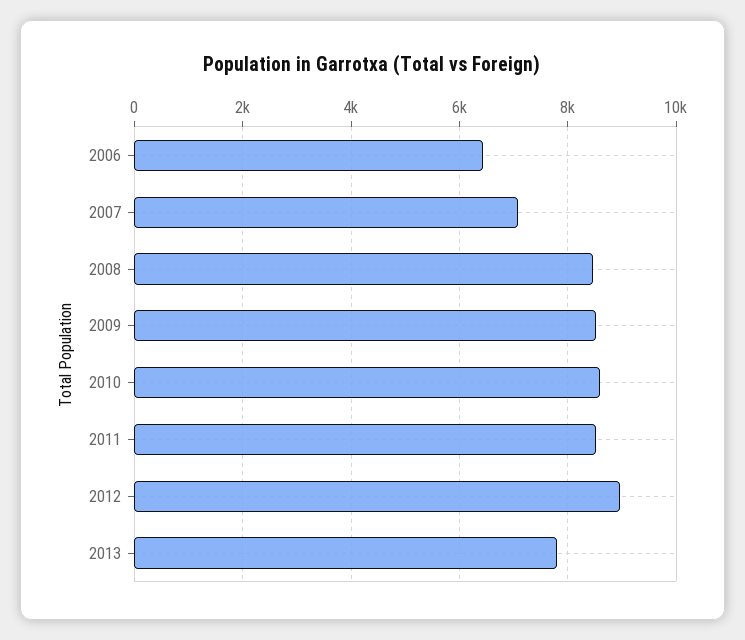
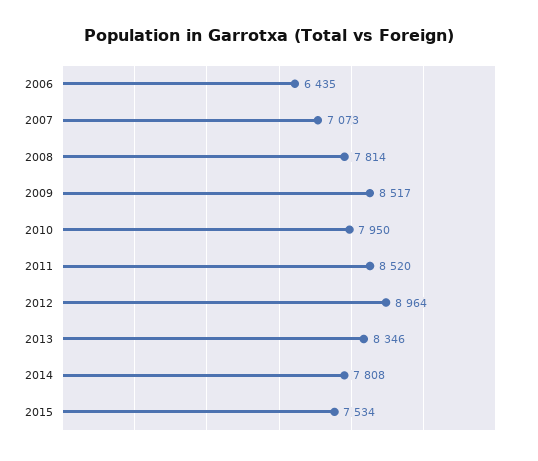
2008: 8400 -> 7814
2010: 8600 -> 7950
2013: 7800 -> 8346
2014: none -> 7808
2015: none -> 7534

